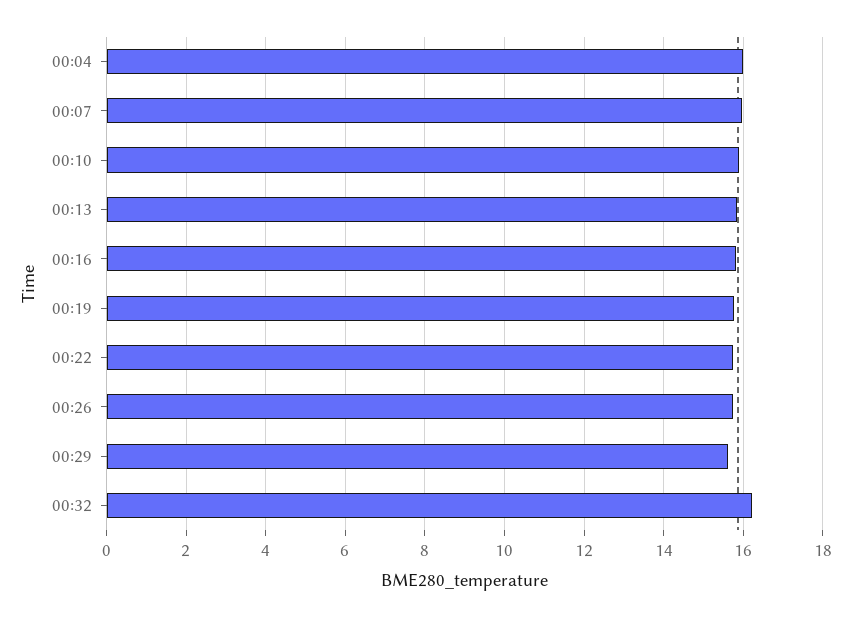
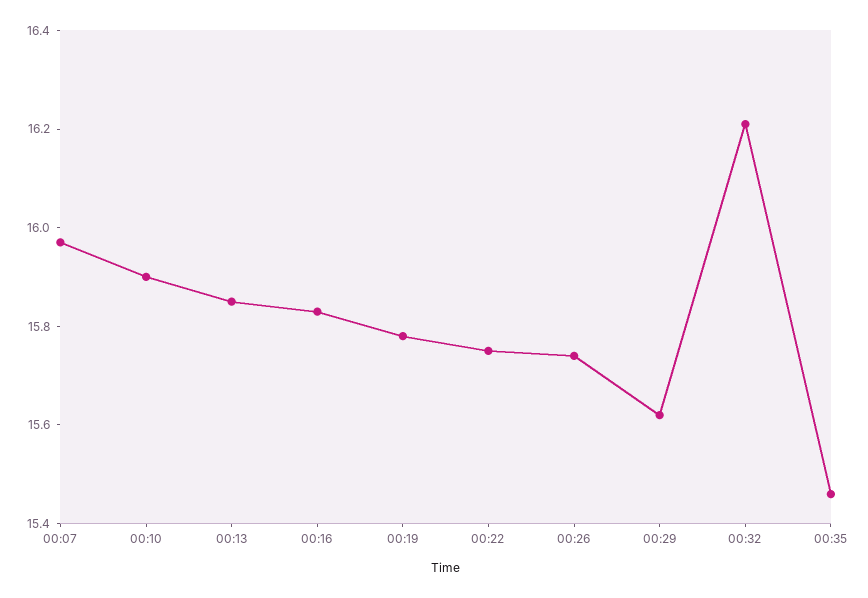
00:04: 16 -> none
00:35: none -> 15.45

